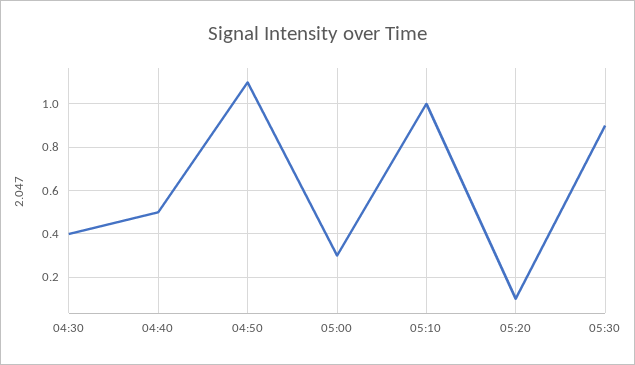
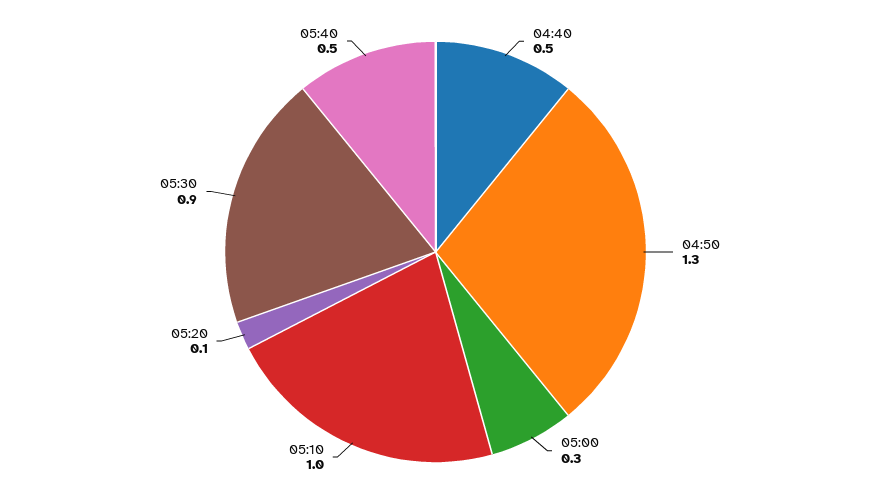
04:30: 0.4 -> none
04:50: 1.1 -> 1.3
05:40: none -> 0.5

